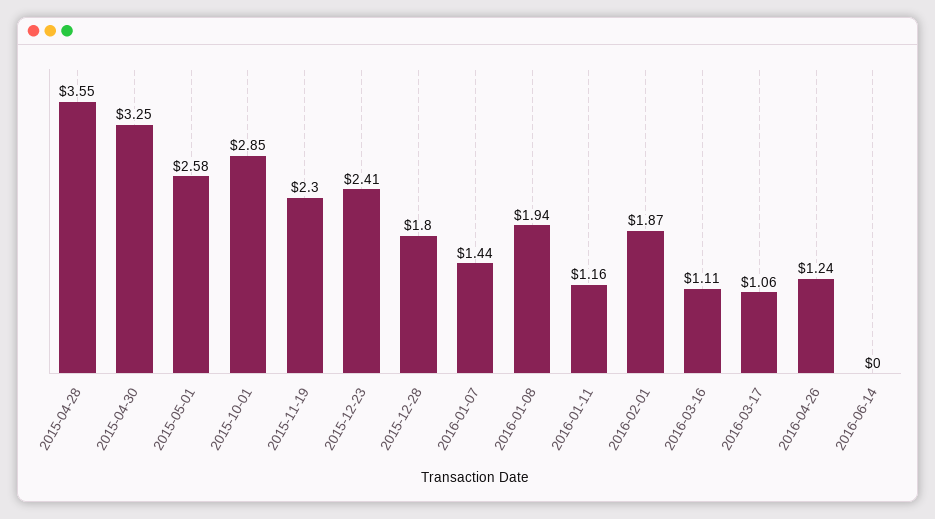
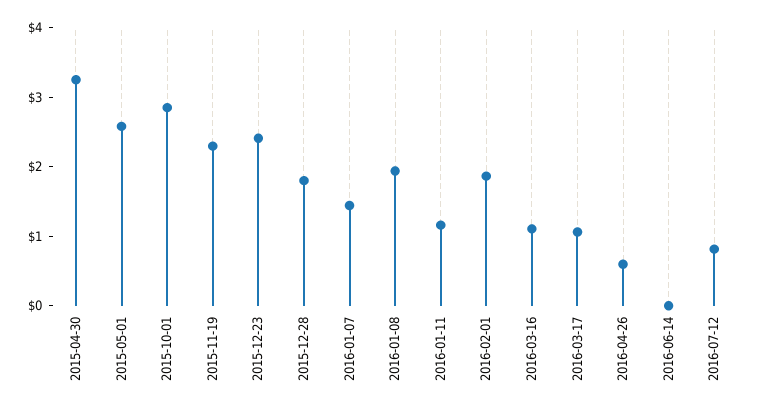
2015-04-28: 3.55 -> none
2016-04-26: 1.24 -> 0.6
2016-07-12: none -> 0.8

